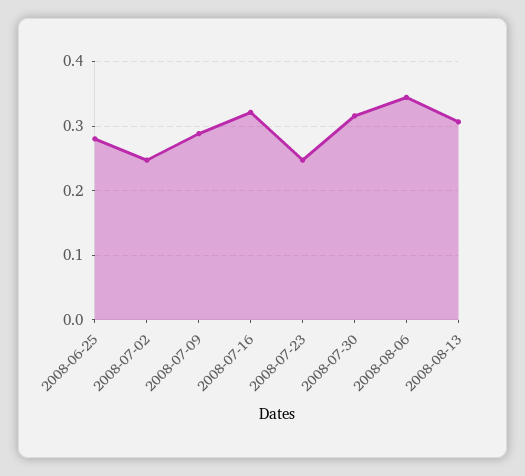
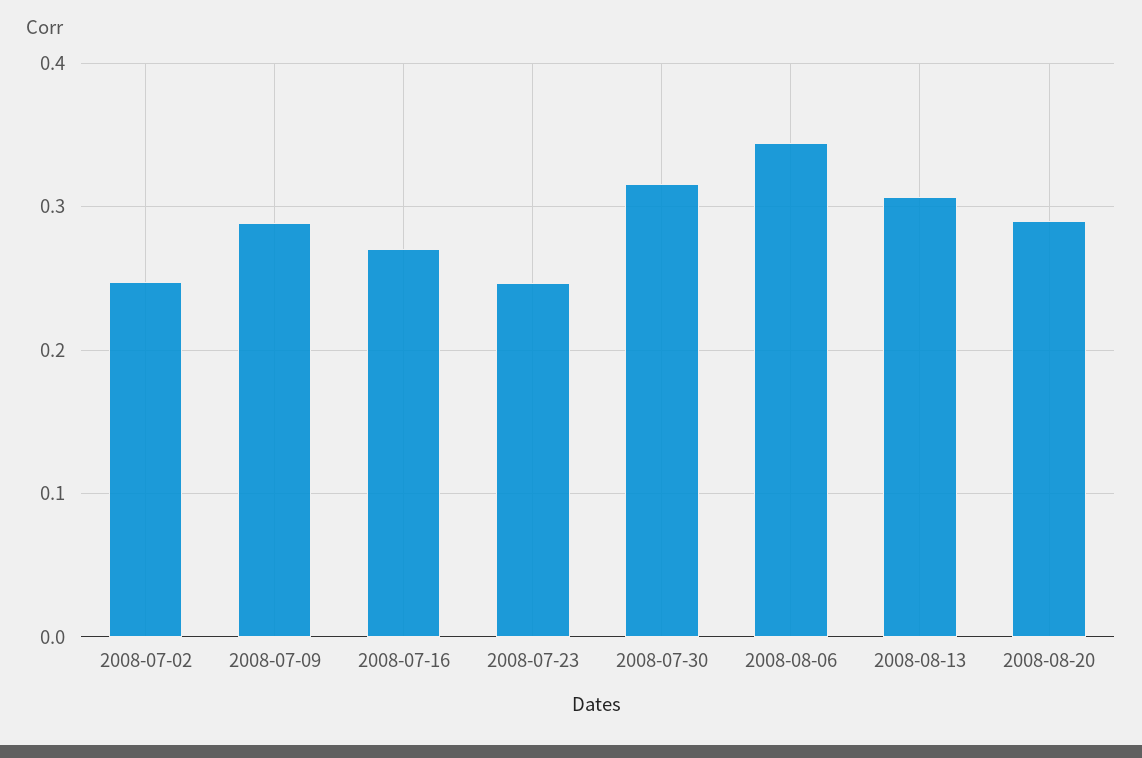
2008-06-25: 0.28 -> none
2008-07-16: 0.32 -> 0.27
2008-08-20: none -> 0.29

